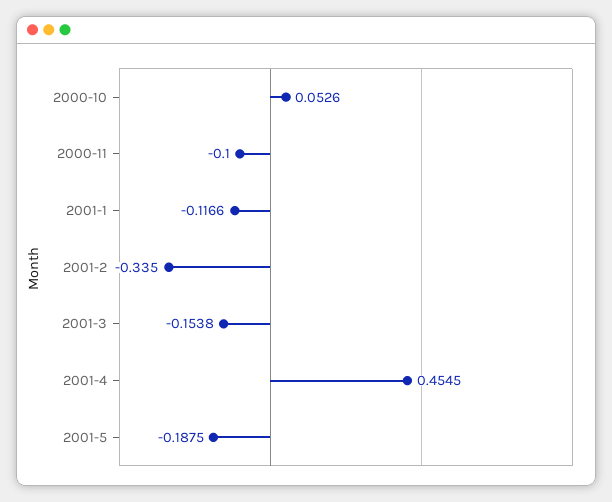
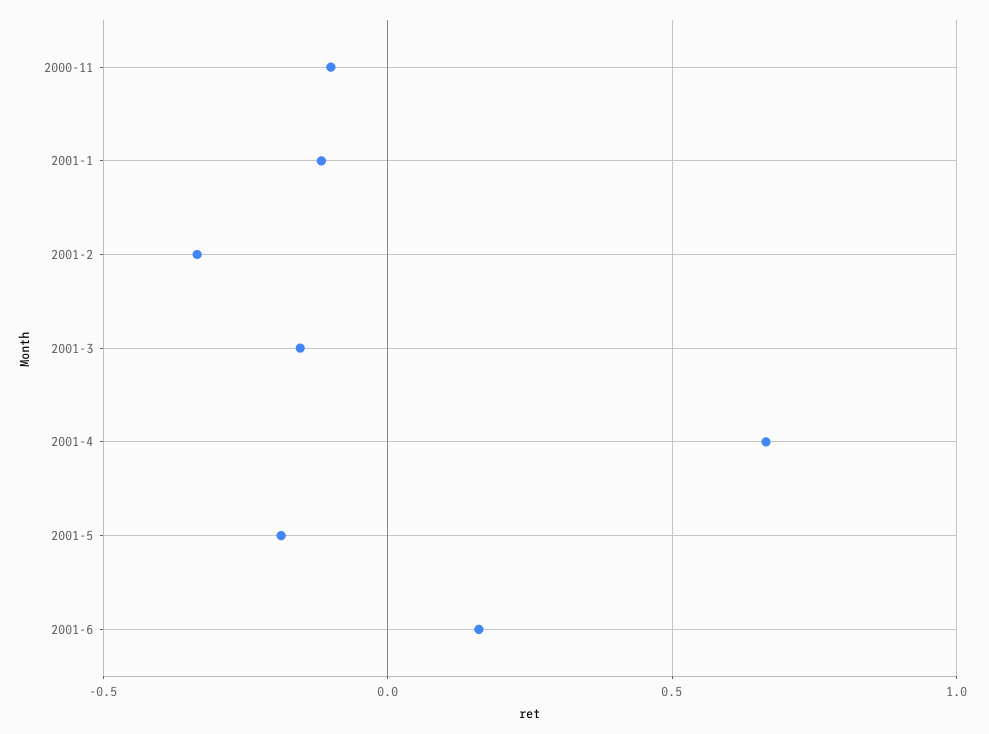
2000-10: 0.0526 -> none
2001-4: 0.4545 -> 0.65
2001-6: none -> 0.15

